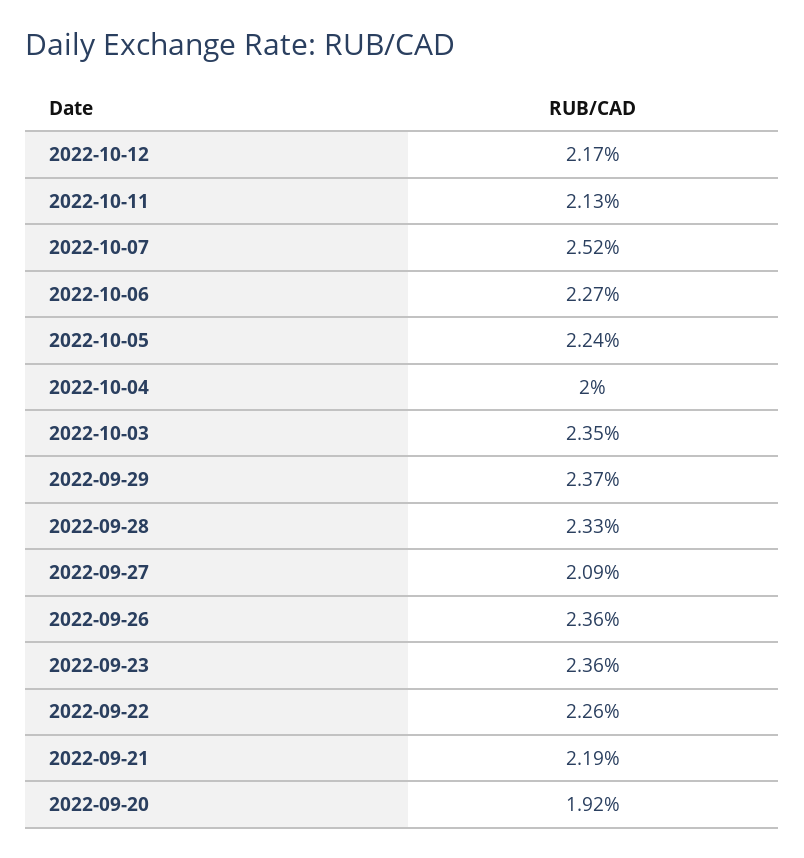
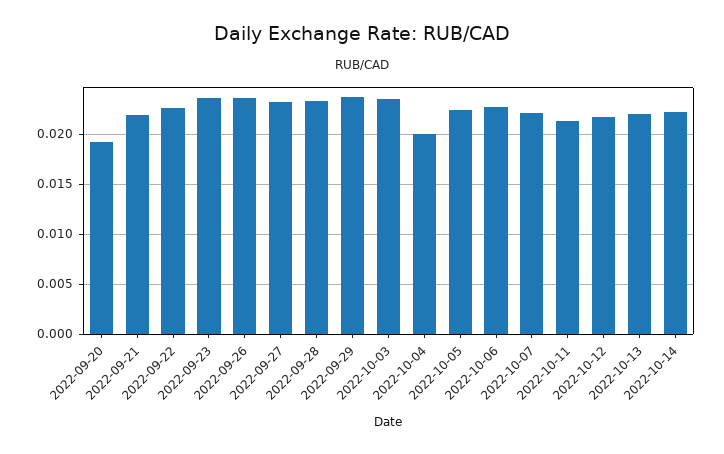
2022-10-07: 0.0252 -> 0.022
2022-09-27: 0.0209 -> 0.023
2022-10-13: none -> 0.022
2022-10-14: none -> 0.022

